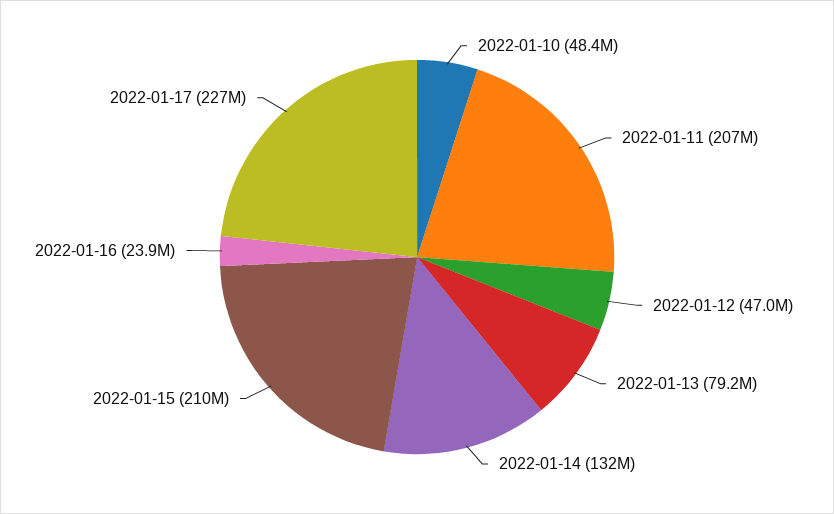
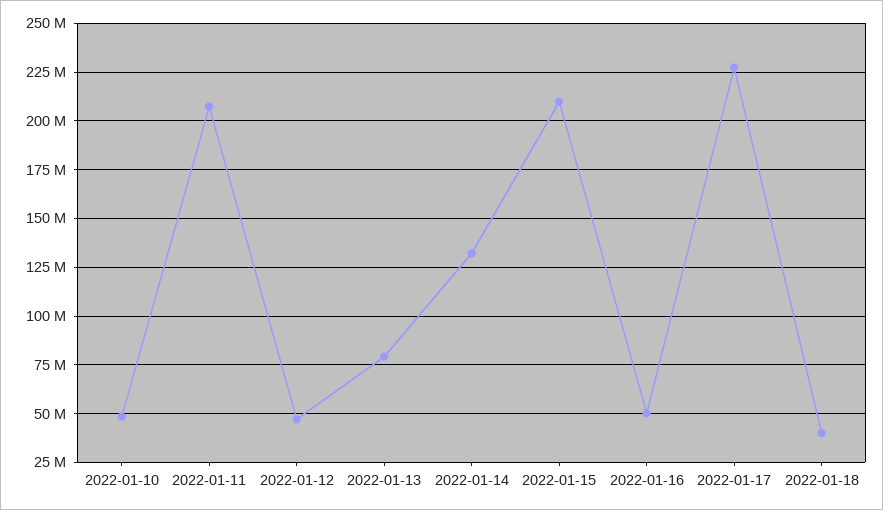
2022-01-16: 23900000 -> 50000000
2022-01-18: none -> 40000000

